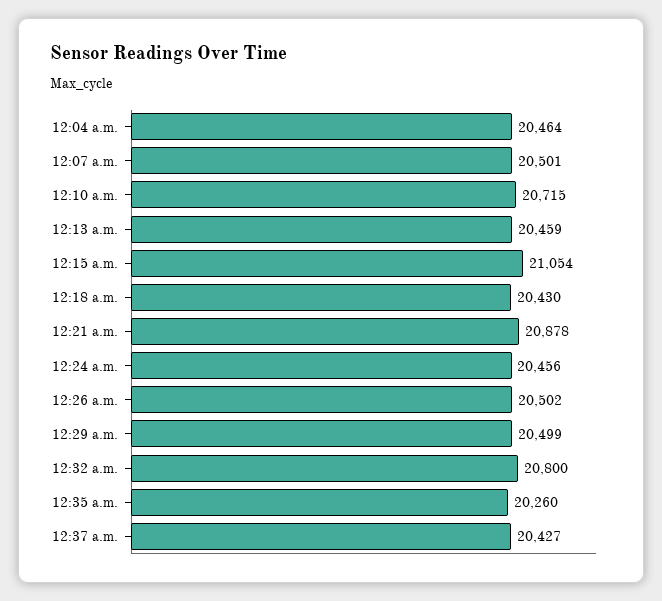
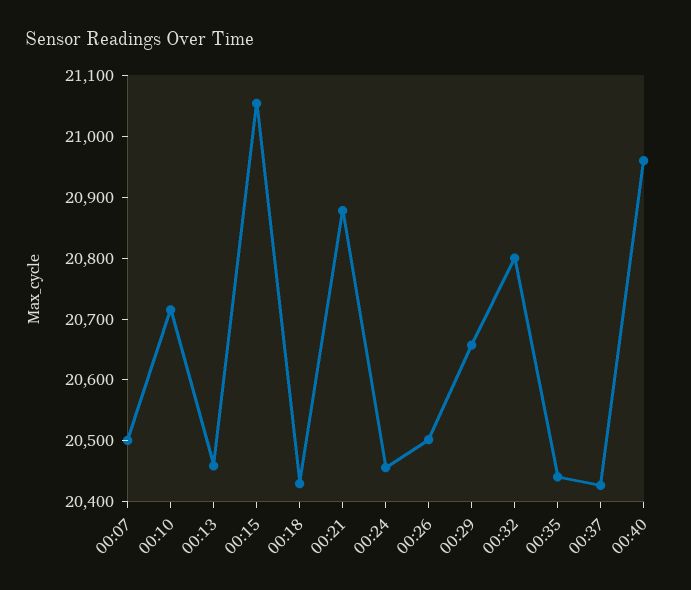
12:04 a.m.: 20464 -> none
12:29 a.m.: 20499 -> 20660
12:35 a.m.: 20260 -> 20440
00:40: none -> 20960

